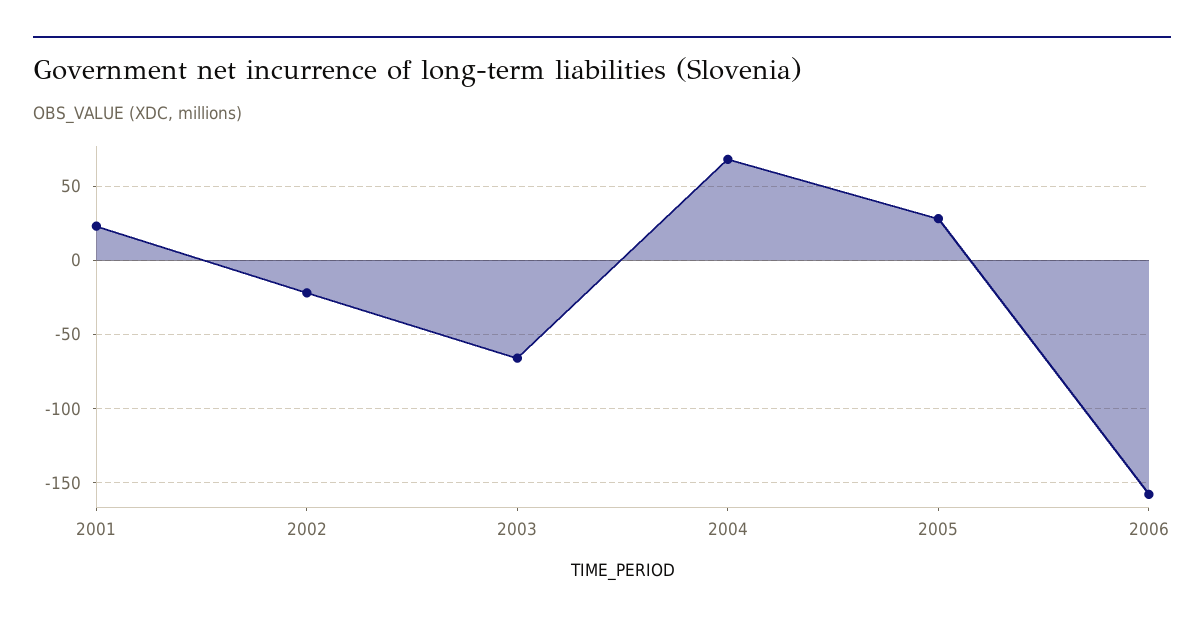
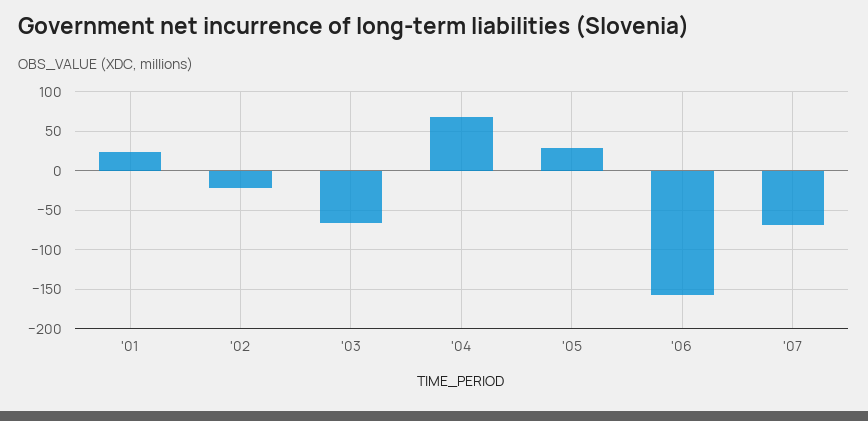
'07: none -> -70

